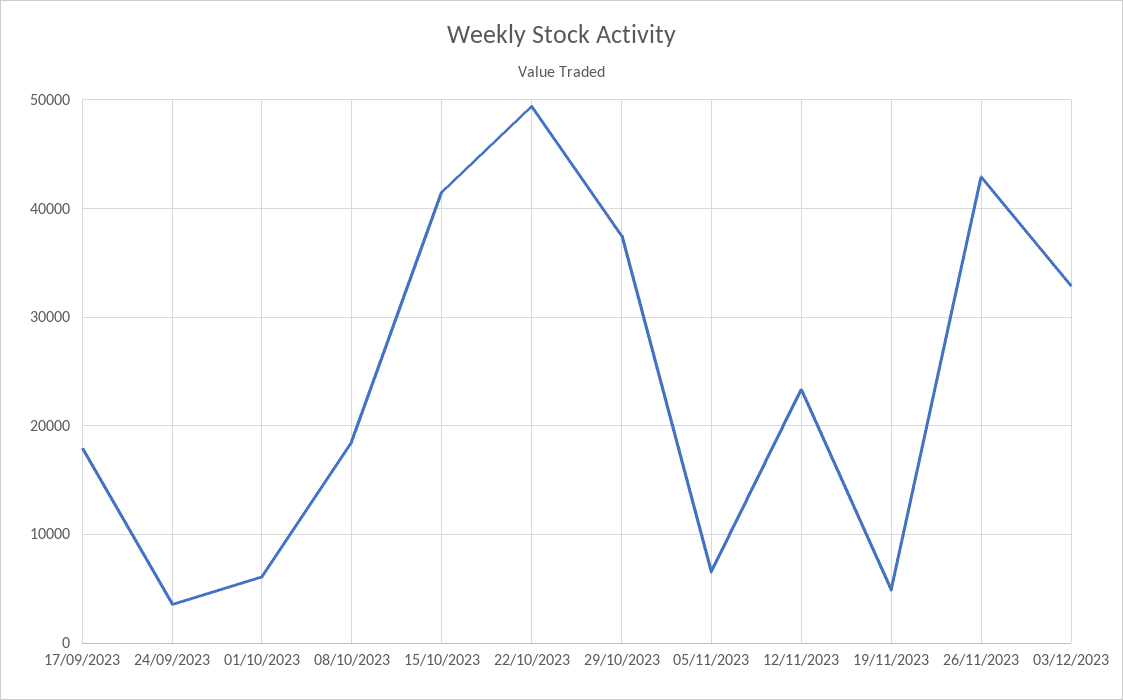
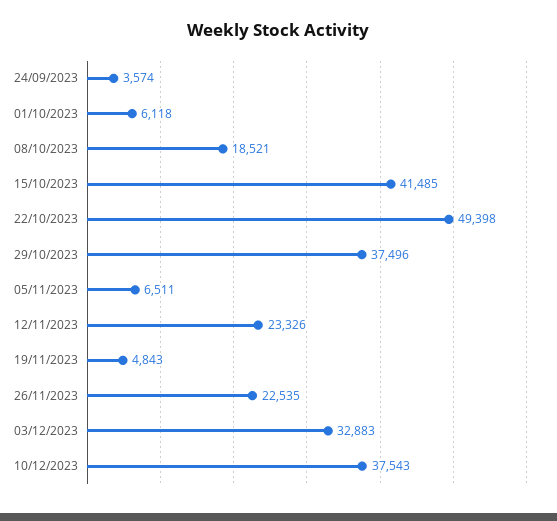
17/09/2023: 18000 -> none
26/11/2023: 43000 -> 22535
10/12/2023: none -> 37543

